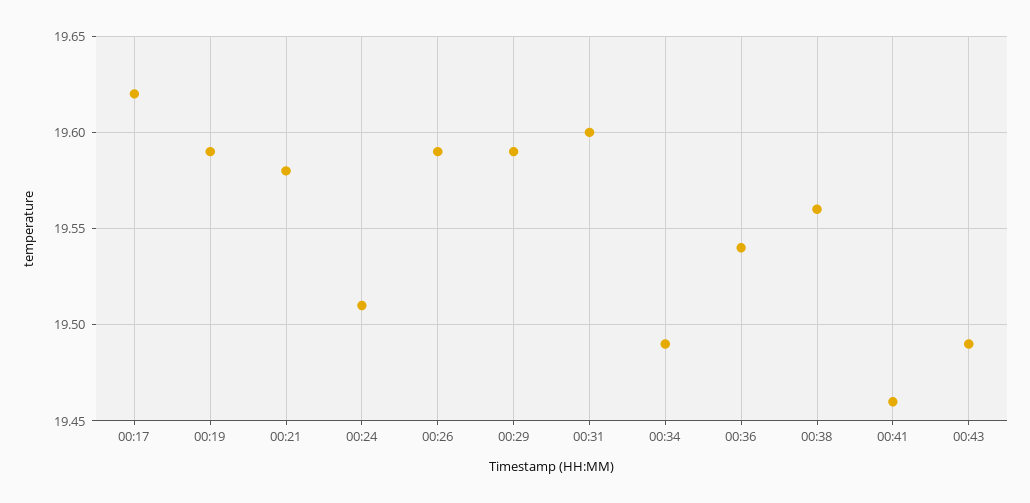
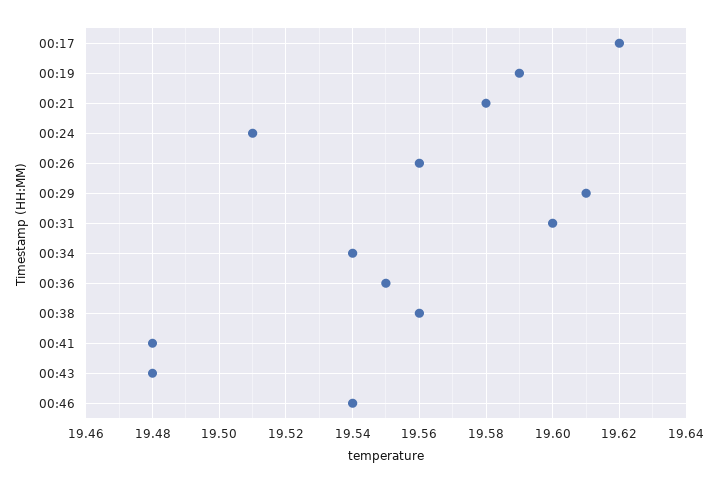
00:26: 19.59 -> 19.56
00:29: 19.59 -> 19.61
00:34: 19.49 -> 19.54
00:36: 19.54 -> 19.55
00:41: 19.46 -> 19.48
00:43: 19.49 -> 19.48
00:46: none -> 19.54

